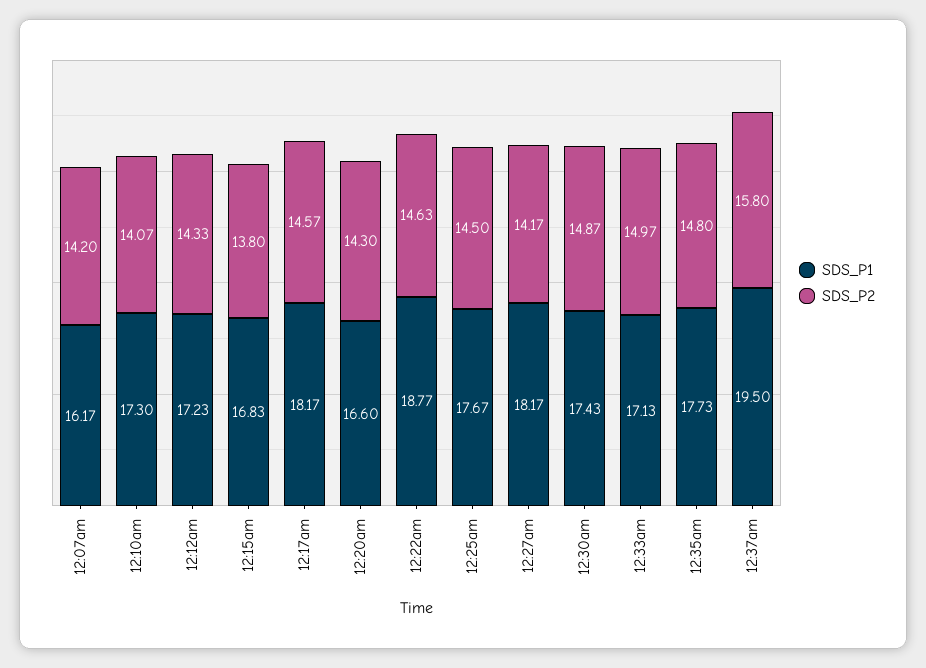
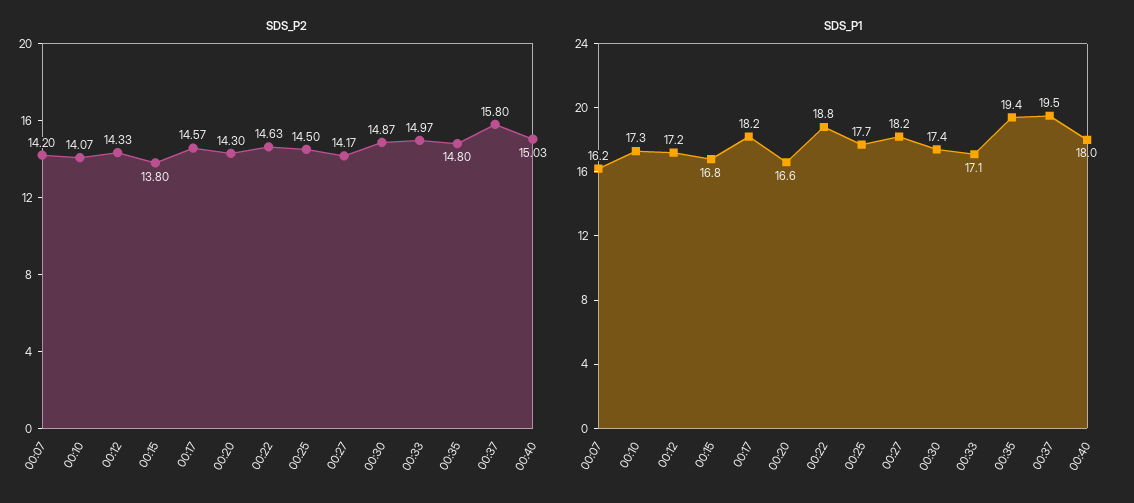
SDS_P1, 12:35am: 17.73 -> 19.4
SDS_P2, 00:40: none -> 15.03
SDS_P1, 00:40: none -> 18

